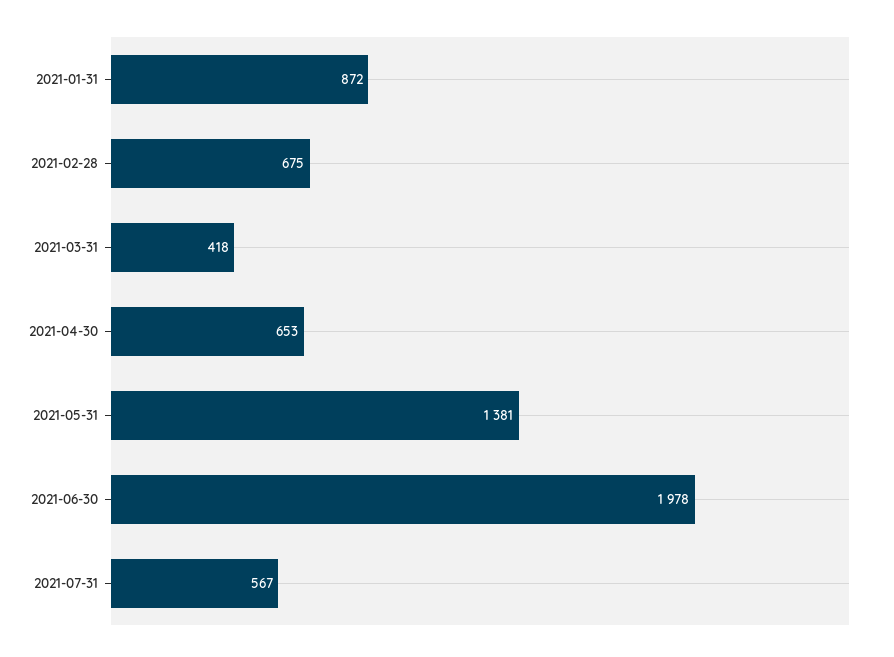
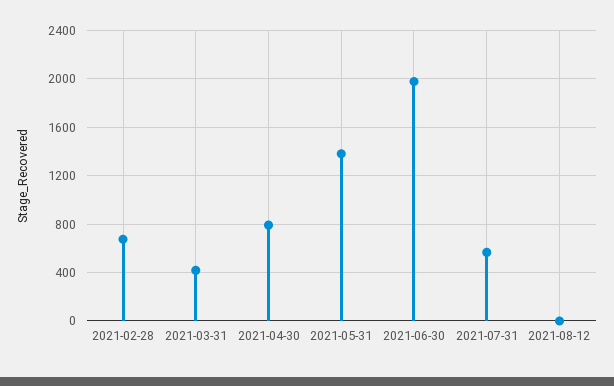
2021-01-31: 872 -> none
2021-04-30: 653 -> 800
2021-08-12: none -> 0

